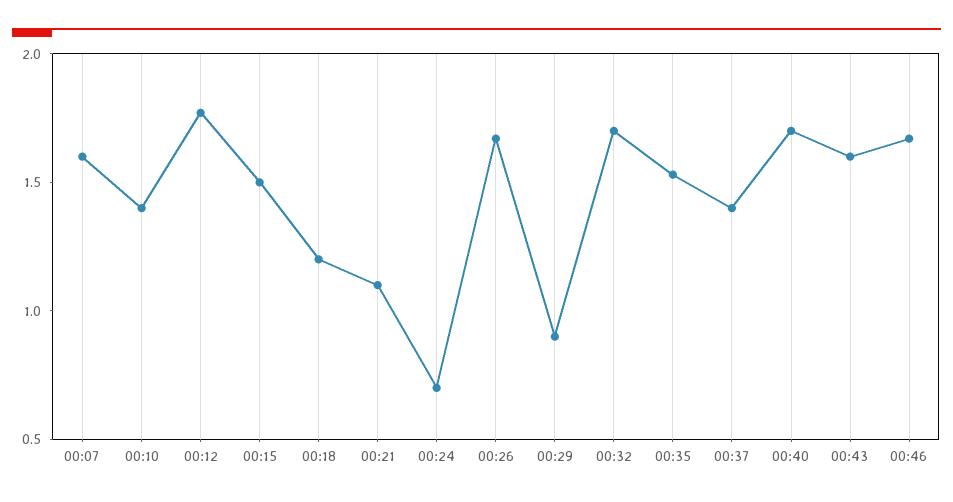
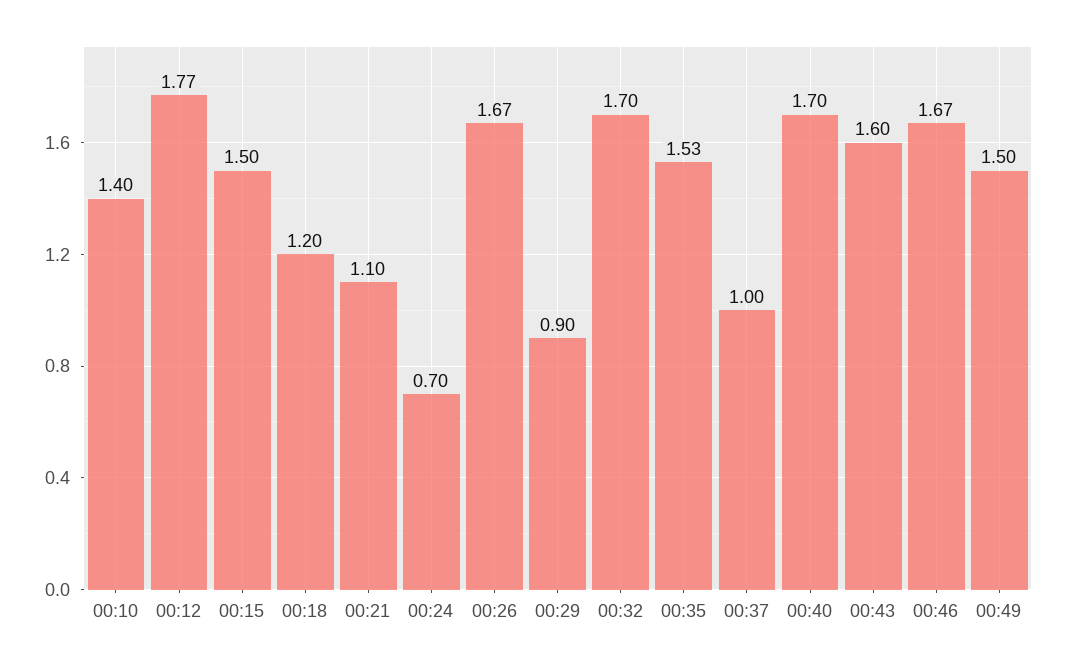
00:07: 1.6 -> none
00:37: 1.4 -> 1
00:49: none -> 1.5

